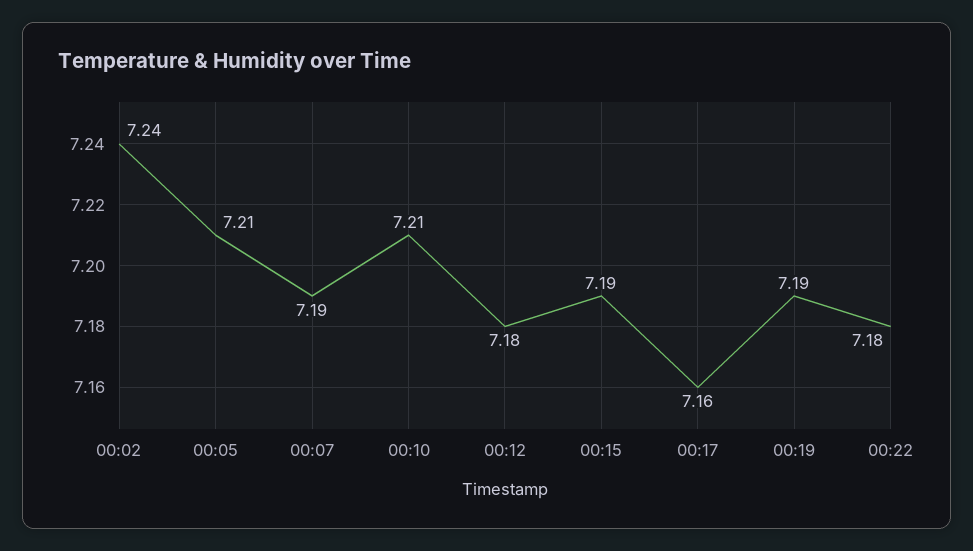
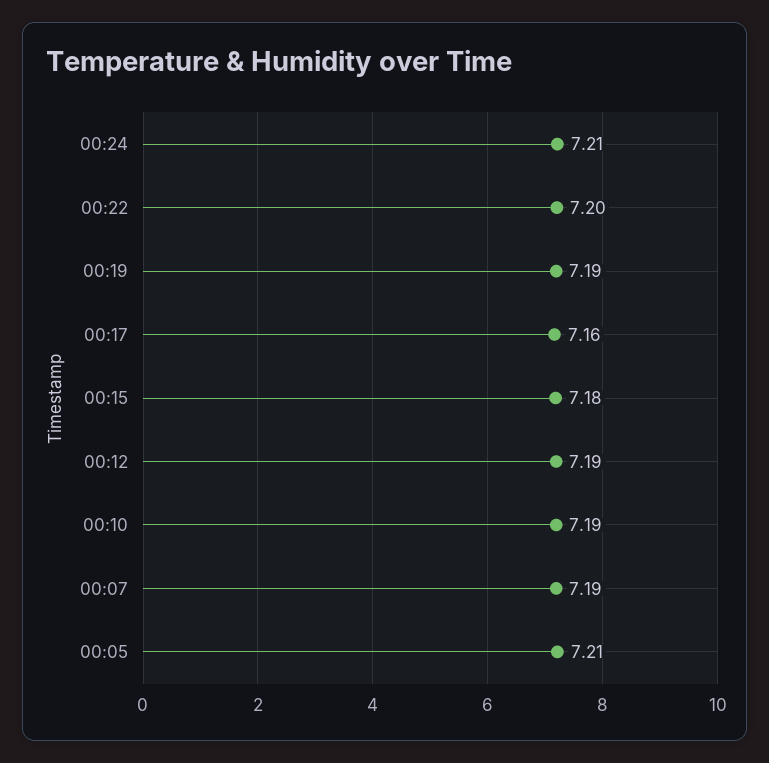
00:02: 7.24 -> none
00:10: 7.21 -> 7.19
00:12: 7.18 -> 7.19
00:15: 7.19 -> 7.18
00:22: 7.18 -> 7.2
00:24: none -> 7.21

